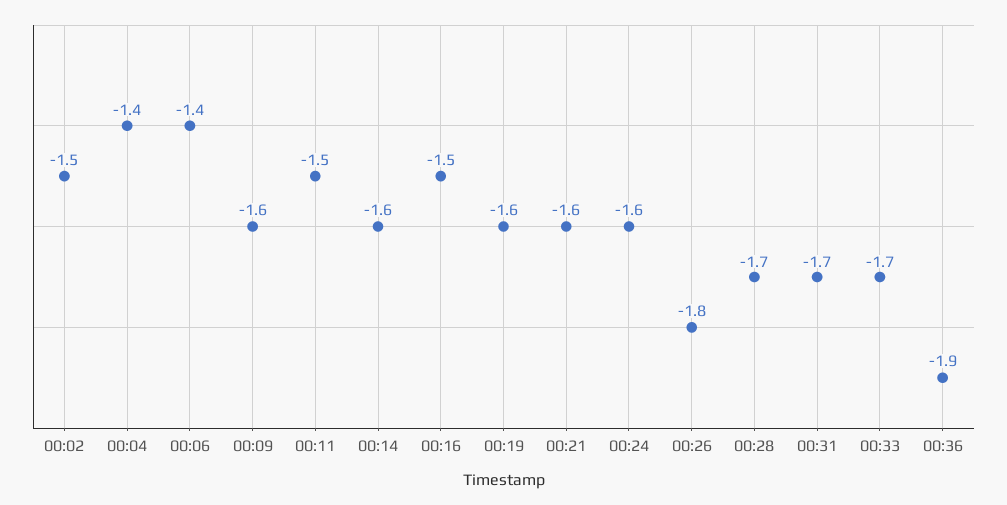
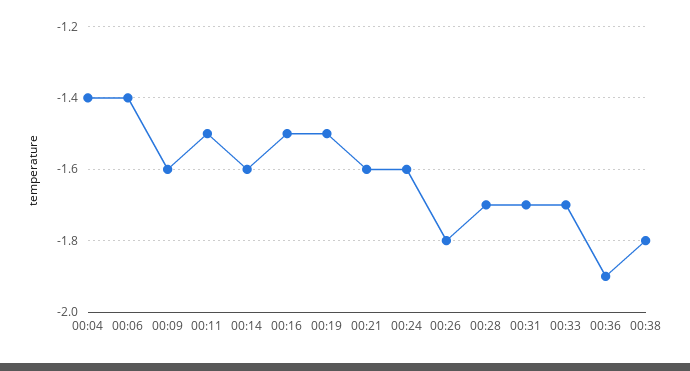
00:02: -1.5 -> none
00:19: -1.6 -> -1.5
00:38: none -> -1.8

